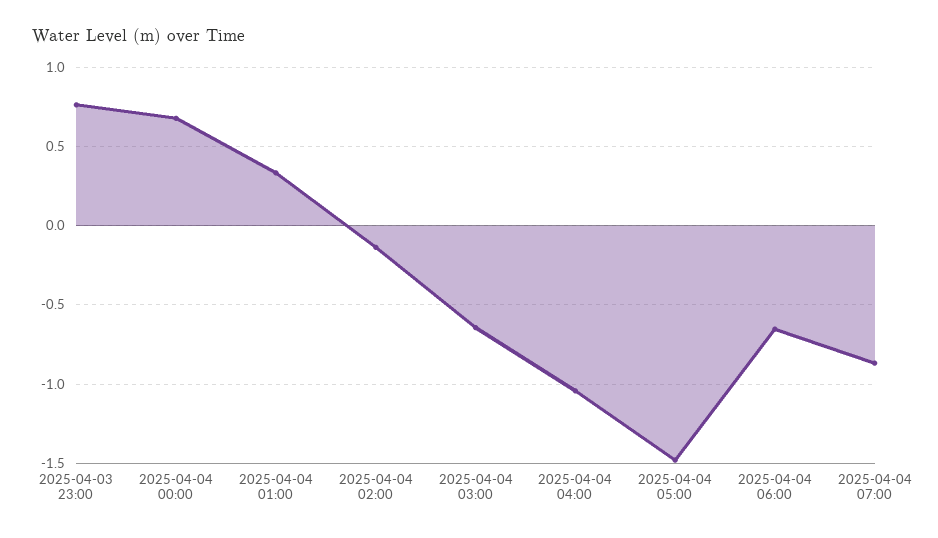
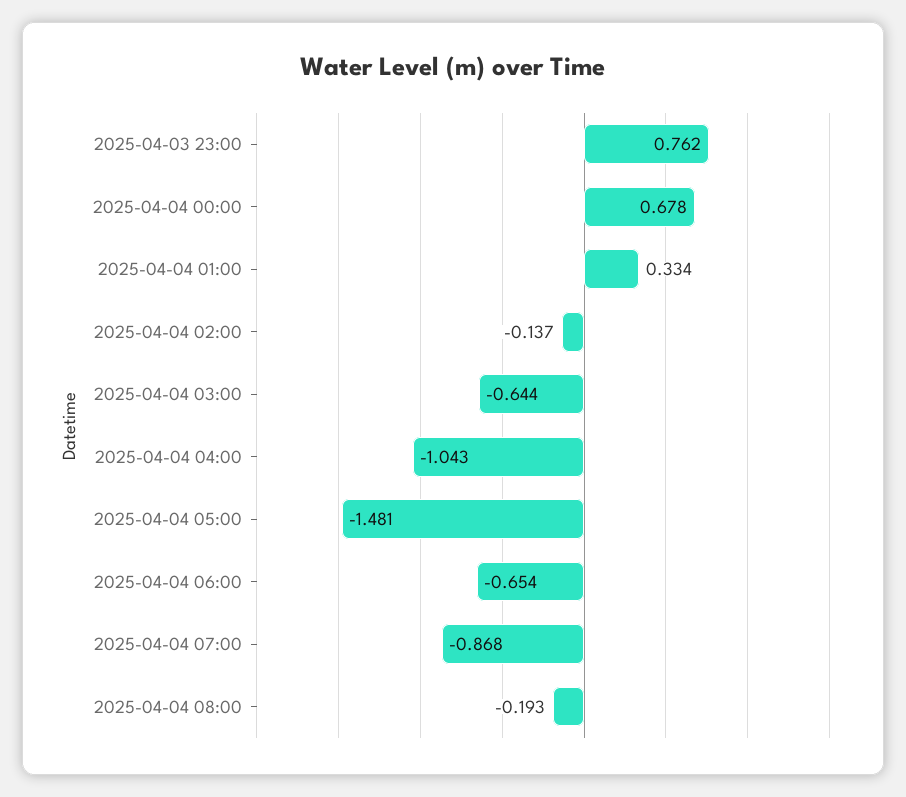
2025-04-04 08:00: none -> -0.193

